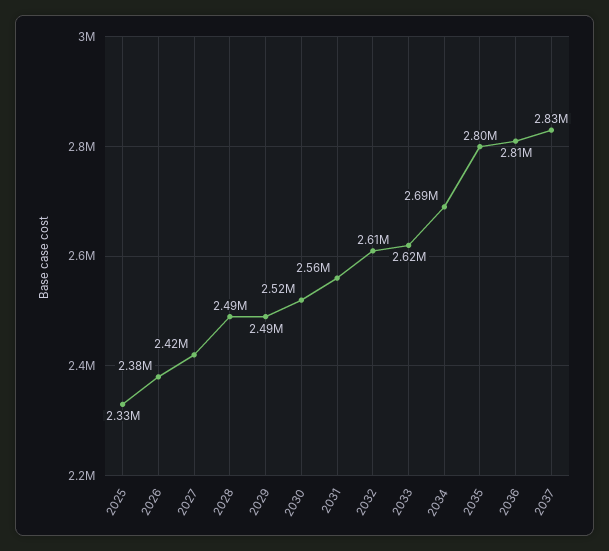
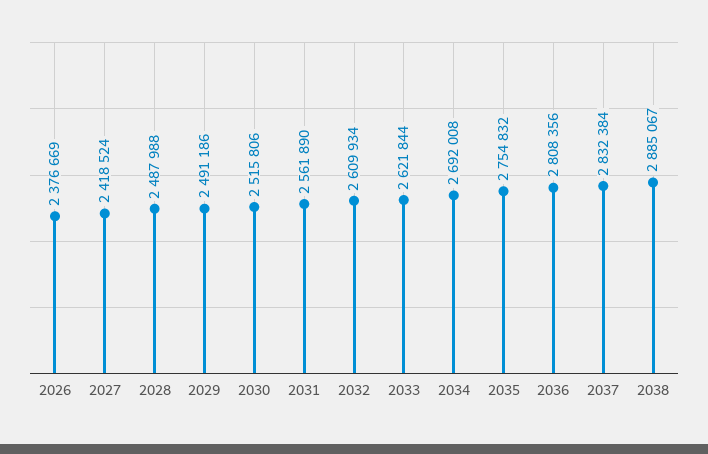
2025: 2330000 -> none
2035: 2800000 -> 2754832
2038: none -> 2885067

